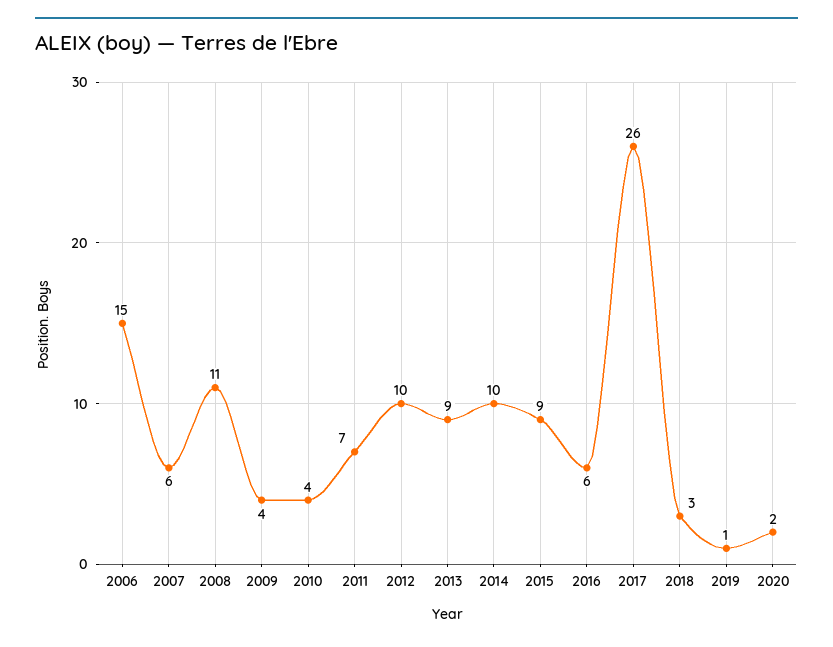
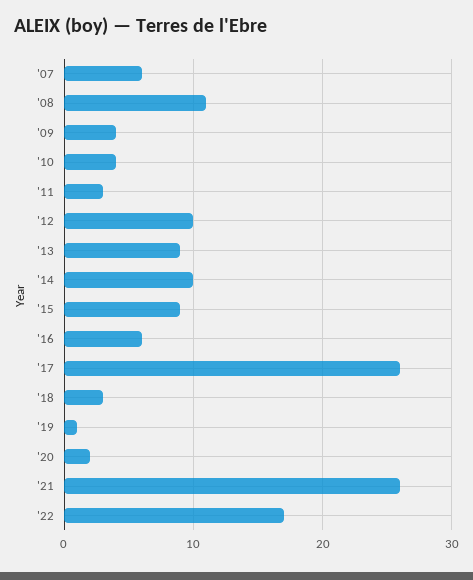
2006: 15 -> none
2011: 7 -> 3
'21: none -> 26
'22: none -> 17

